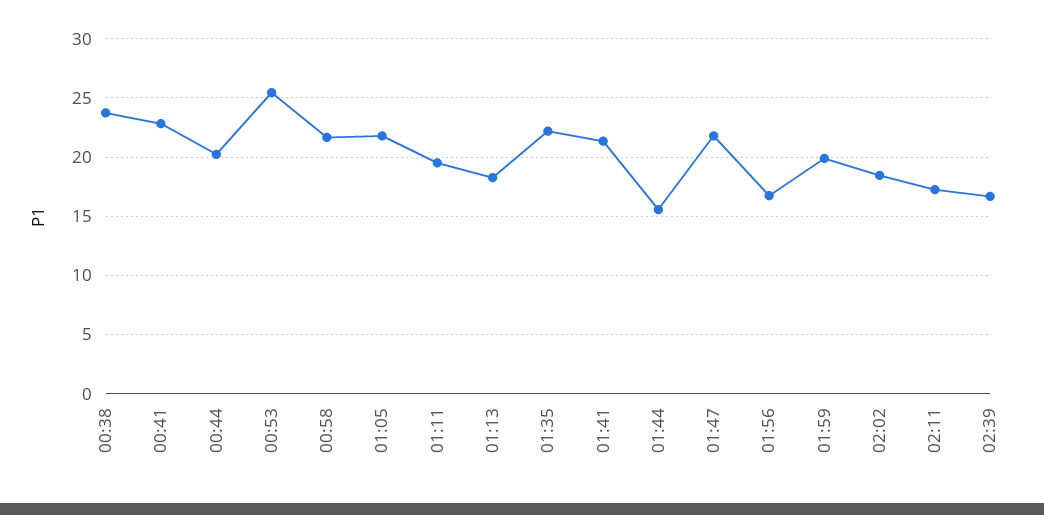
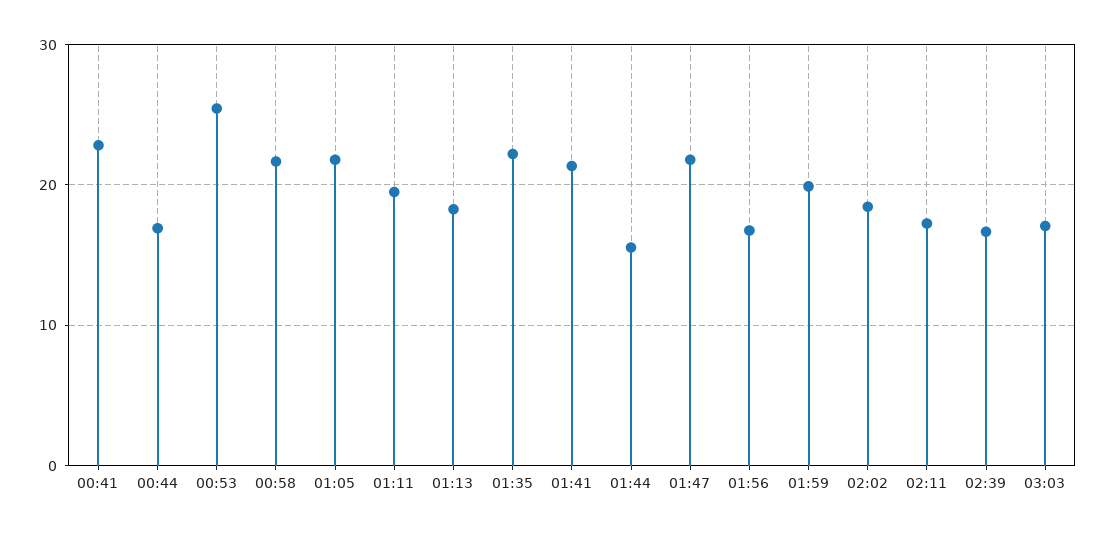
00:38: 24 -> none
00:44: 20 -> 17
03:03: none -> 17

